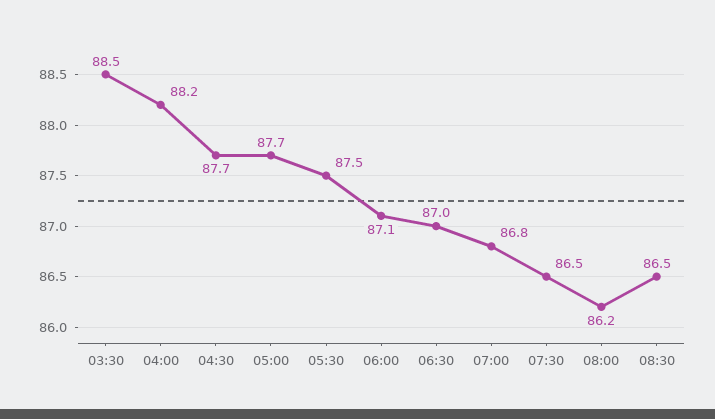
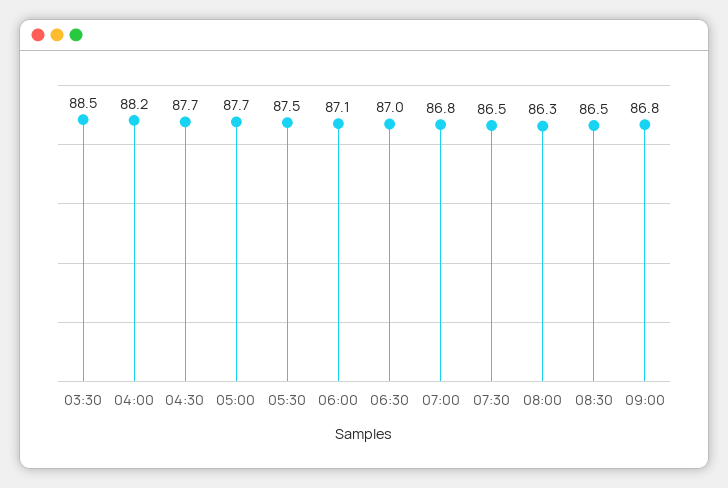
08:00: 86.2 -> 86.3
09:00: none -> 86.8

